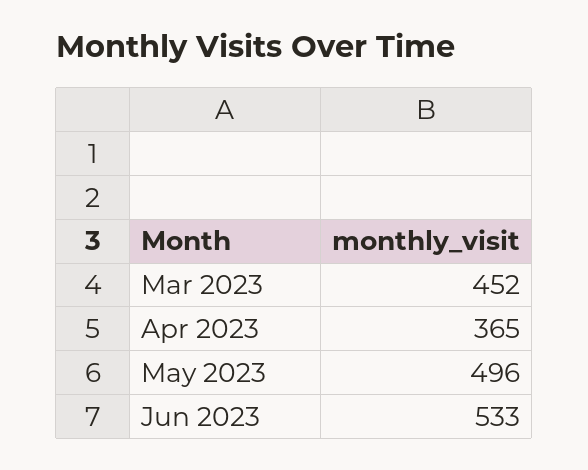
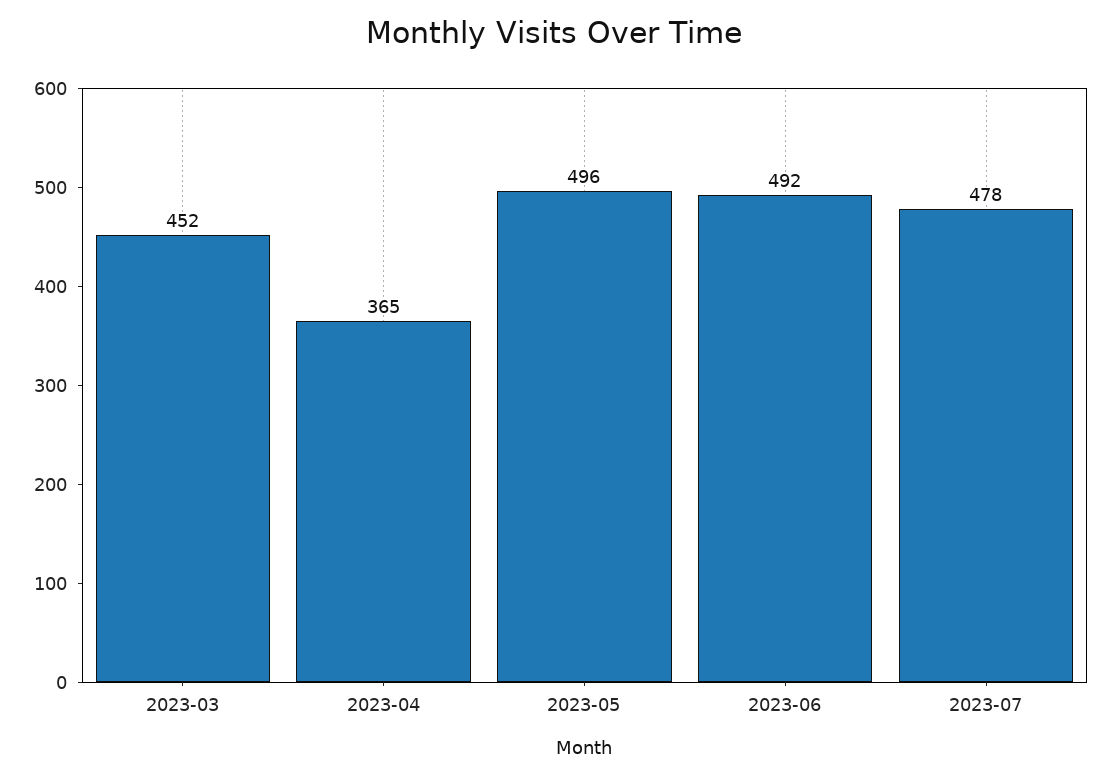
Jun 2023: 533 -> 492
2023-07: none -> 478

